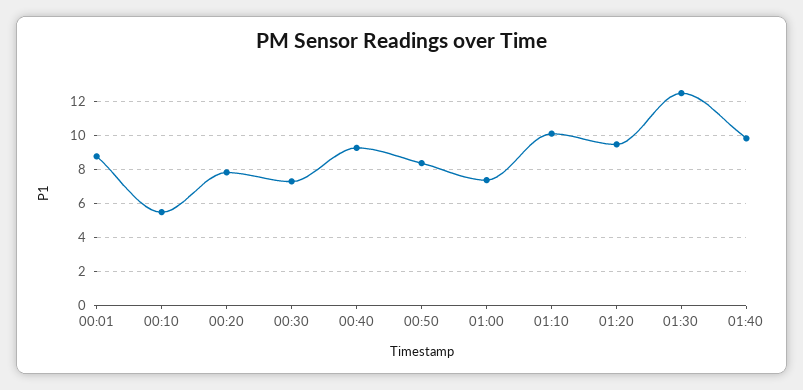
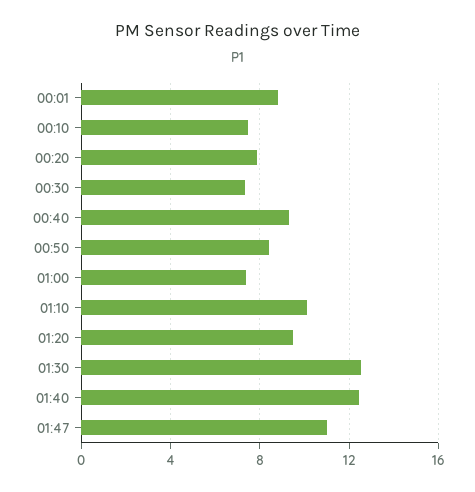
00:10: 5.5 -> 7.5
01:40: 10 -> 12.5
01:47: none -> 11

